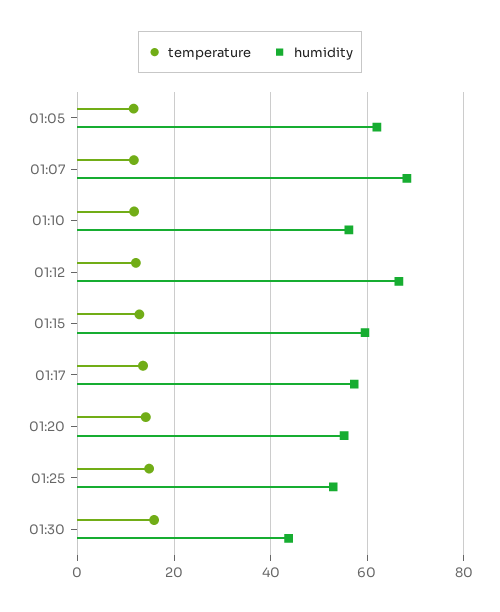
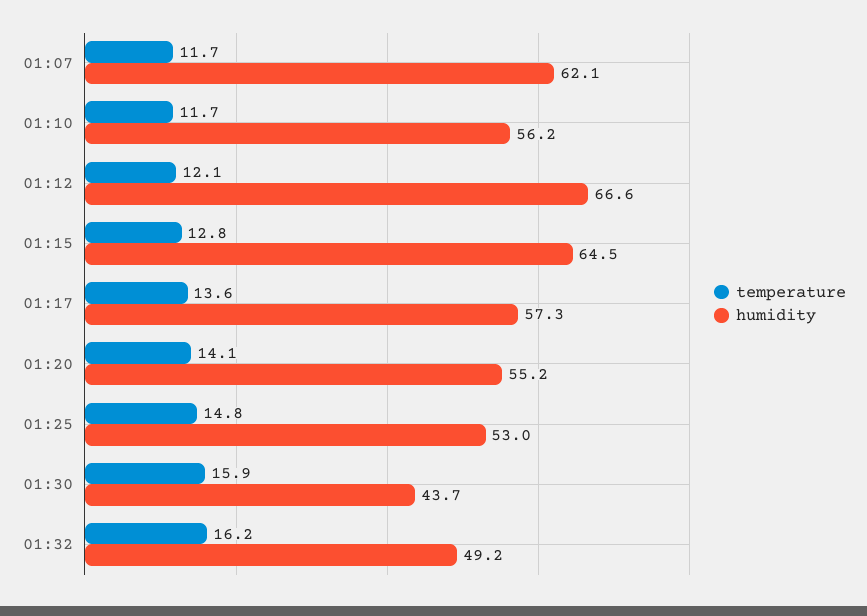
temperature, 01:05: 12 -> none
humidity, 01:05: 62 -> none
humidity, 01:07: 68 -> 62.1
humidity, 01:15: 60 -> 64.5
temperature, 01:32: none -> 16.2
humidity, 01:32: none -> 49.2

